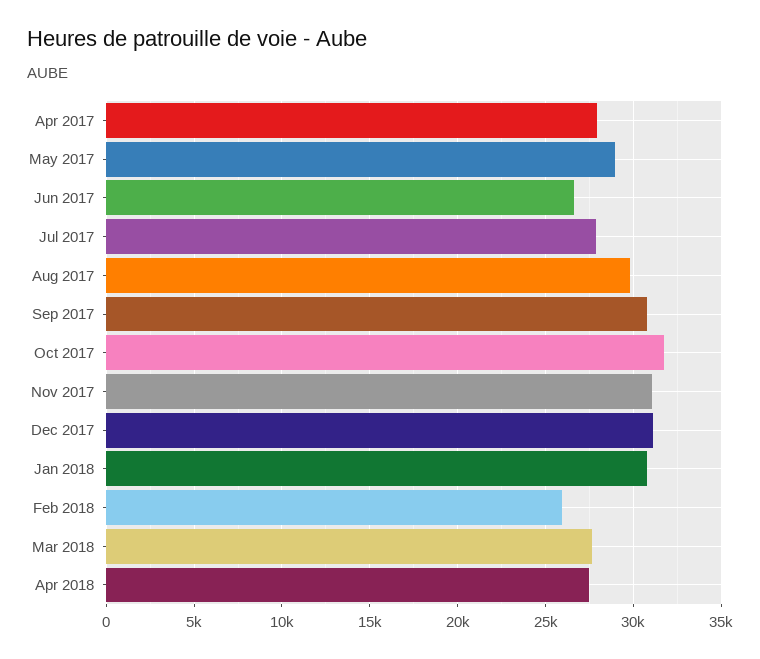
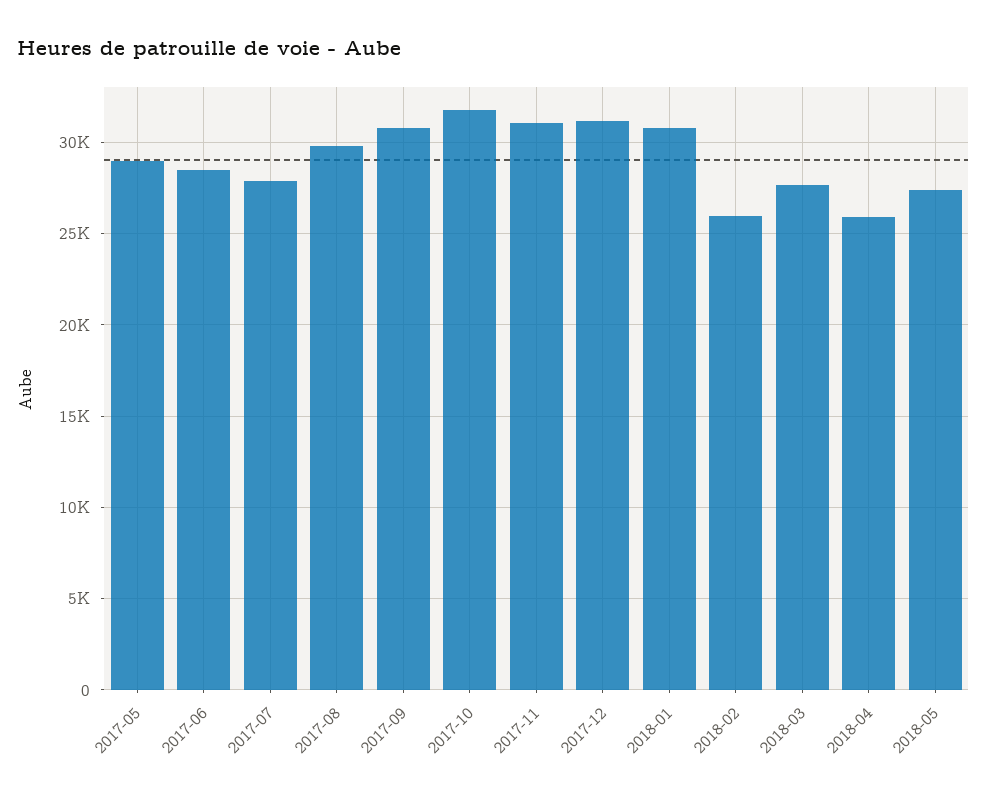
Apr 2017: 28000 -> none
Jun 2017: 26500 -> 28500
Apr 2018: 27500 -> 26000
2018-05: none -> 27500

